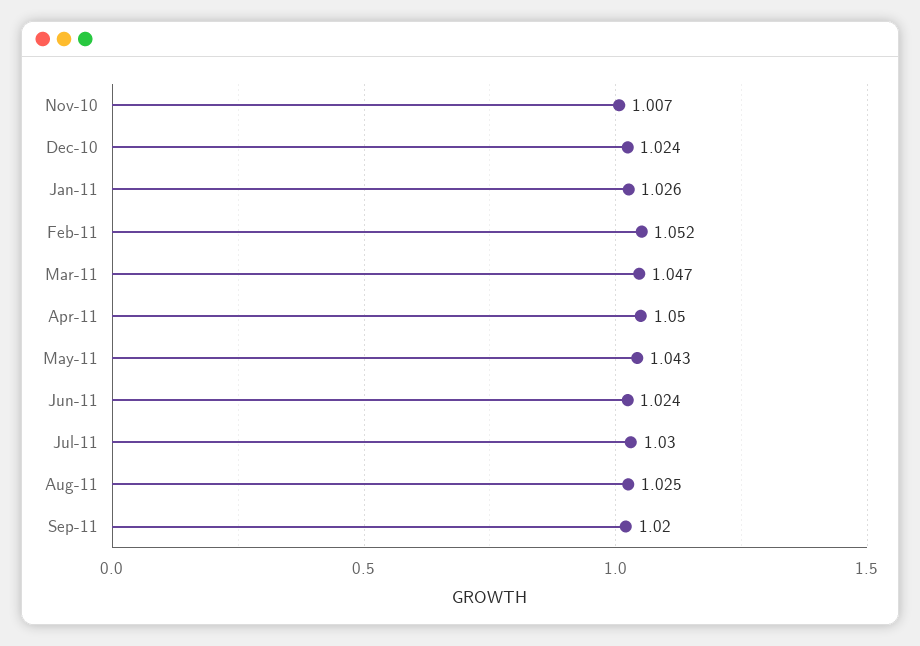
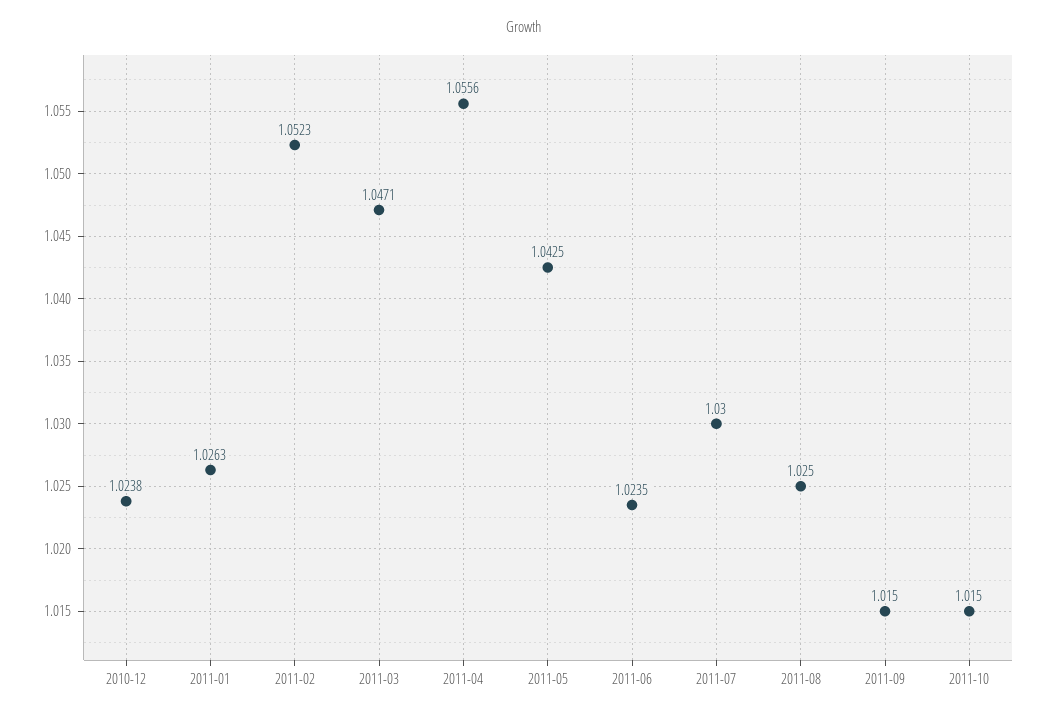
Nov-10: 1.007 -> none
Apr-11: 1.05 -> 1.0556
Sep-11: 1.02 -> 1.015
2011-10: none -> 1.015

